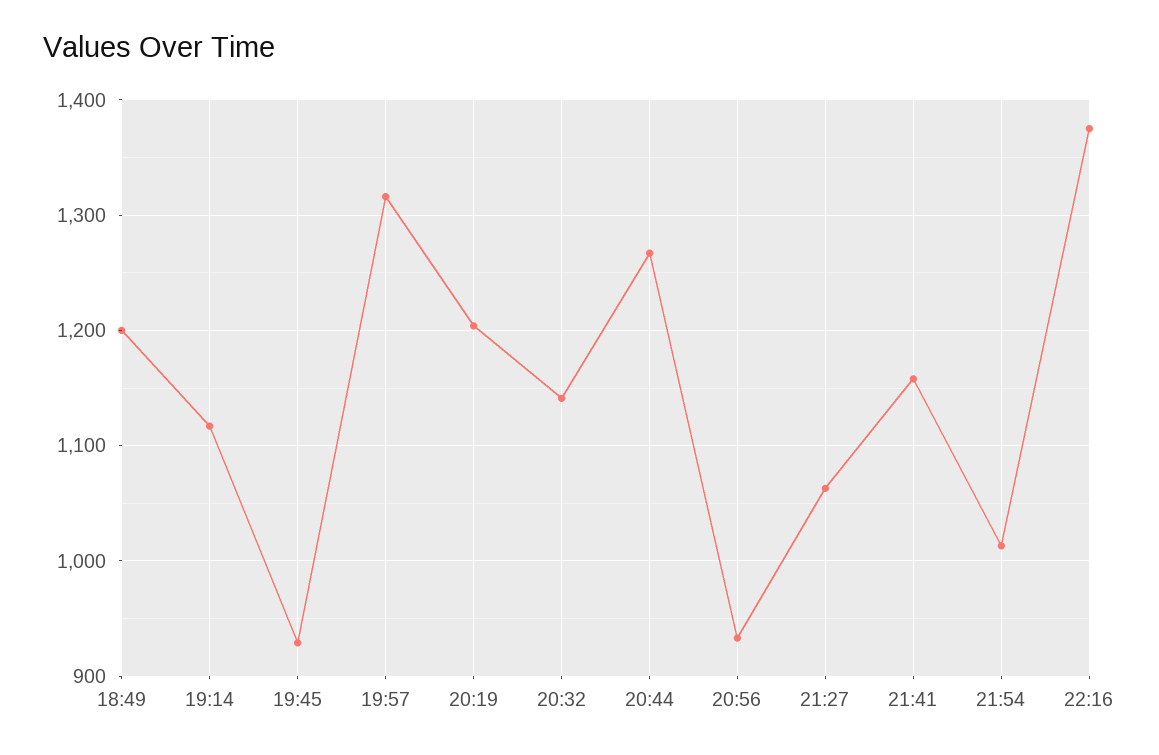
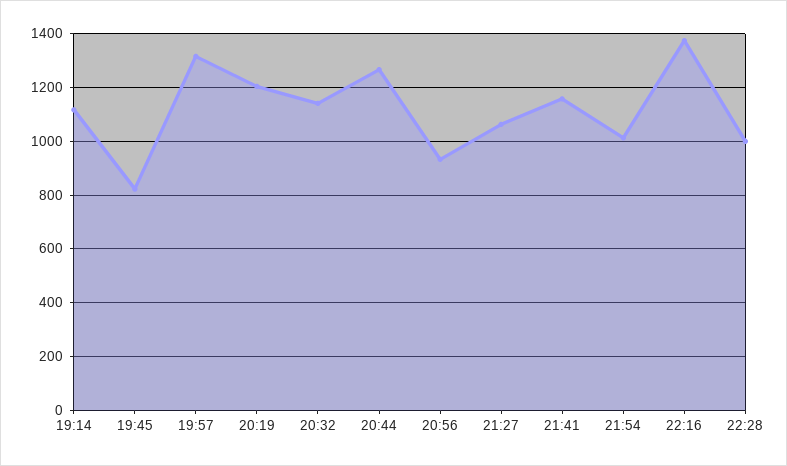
18:49: 1200 -> none
19:45: 930 -> 825
22:28: none -> 1000

